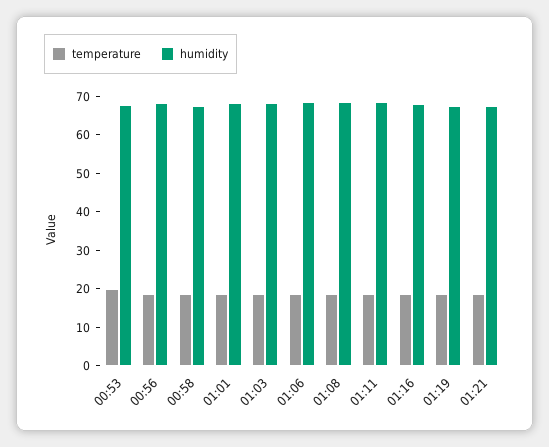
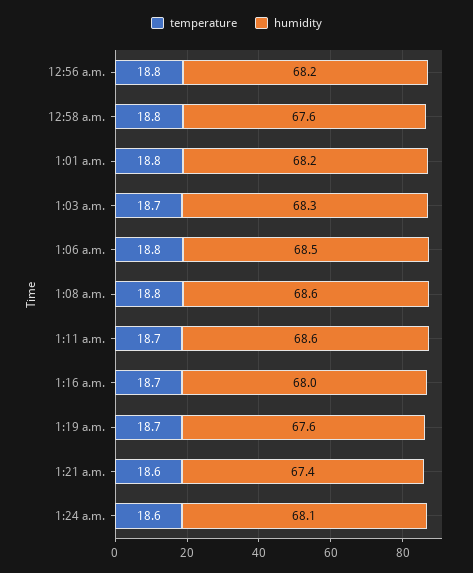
temperature, 00:53: 20 -> none
humidity, 00:53: 67.5 -> none
temperature, 1:24 a.m.: none -> 18.6
humidity, 1:24 a.m.: none -> 68.1

